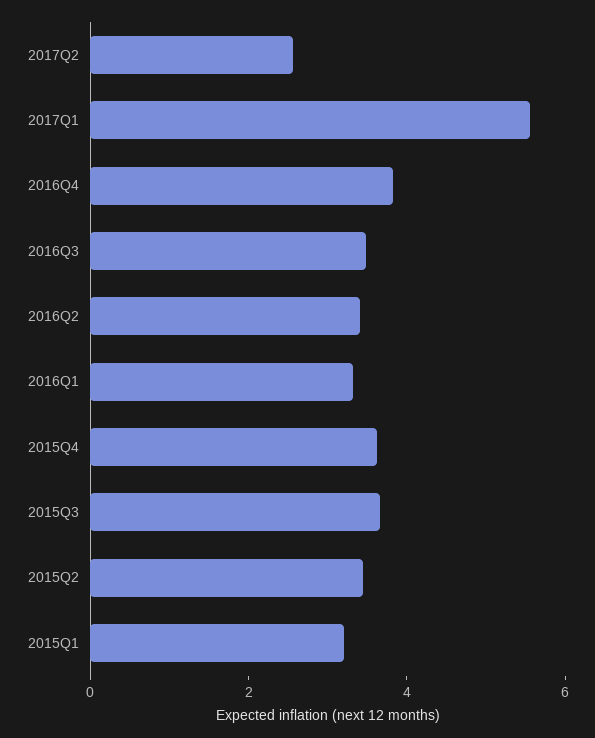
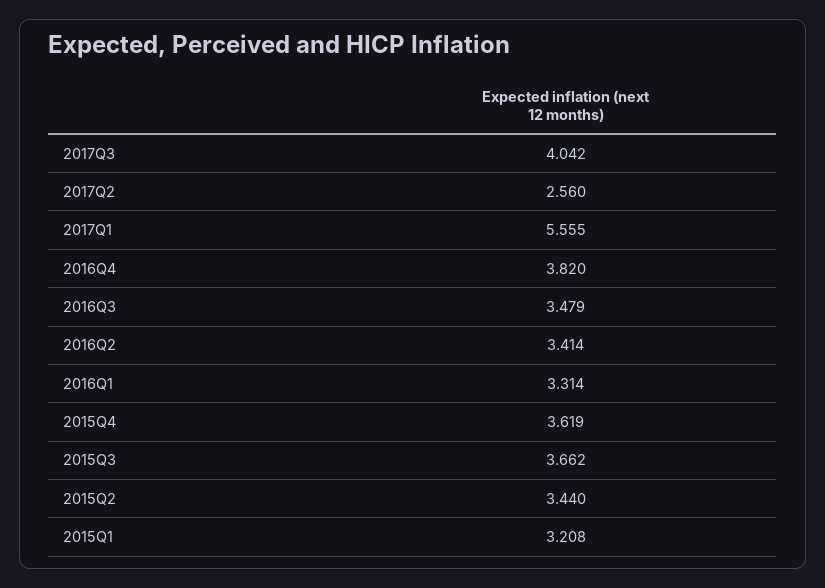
2017Q3: none -> 4.042

